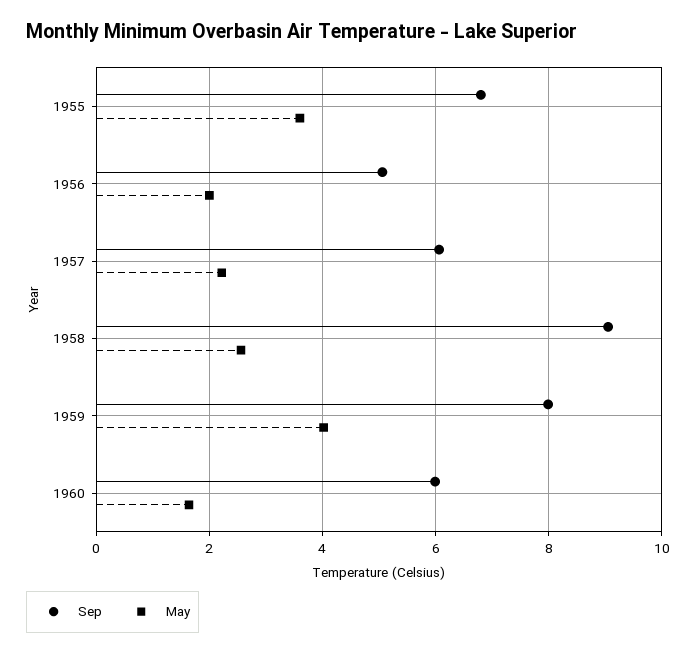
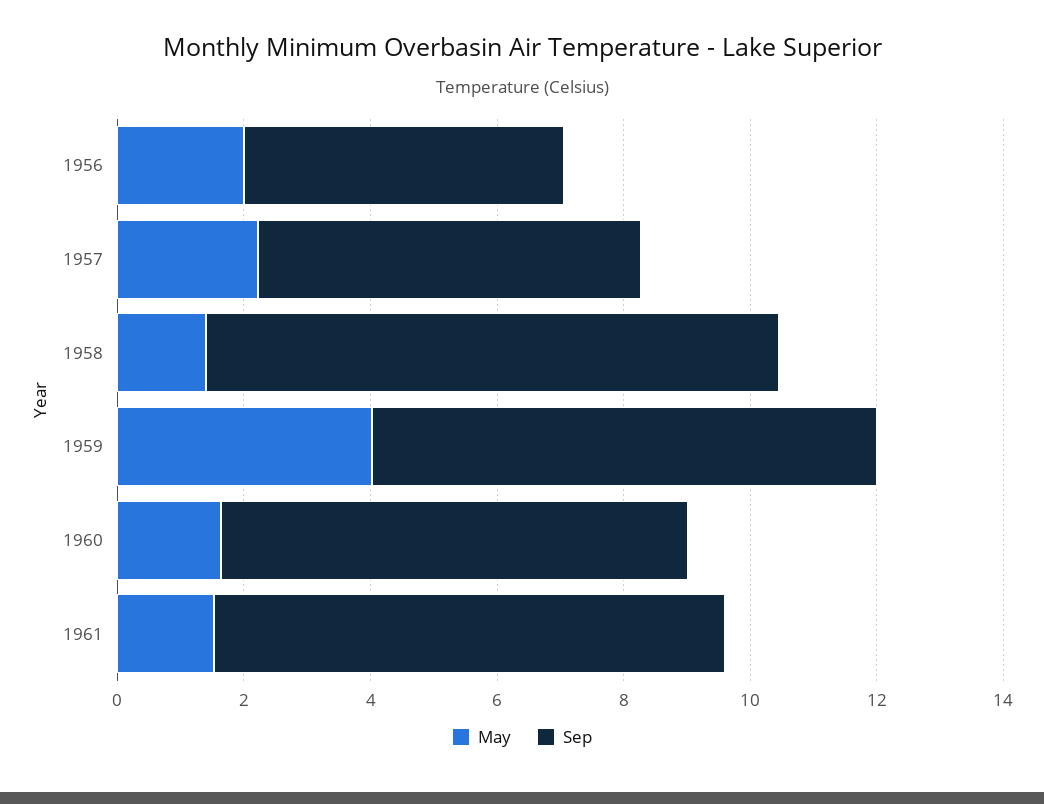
Sep, 1955: 6.8 -> none
May, 1955: 3.6 -> none
May, 1958: 2.6 -> 1.5
Sep, 1960: 6 -> 7.5
May, 1961: none -> 1.5
Sep, 1961: none -> 8

